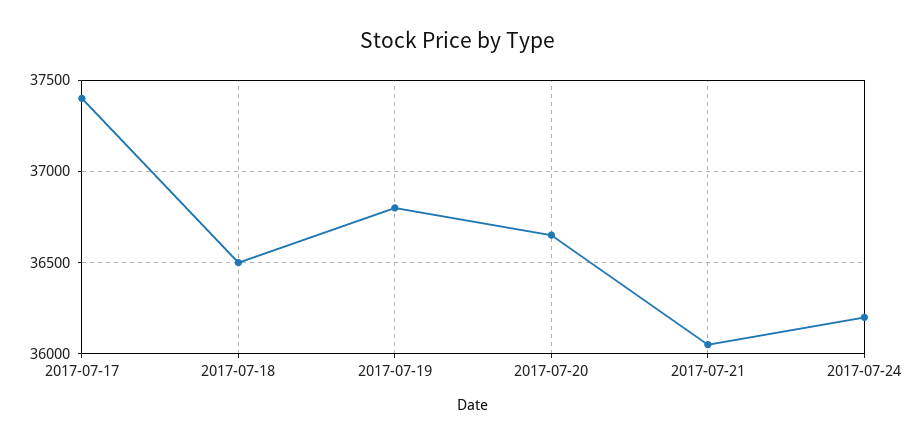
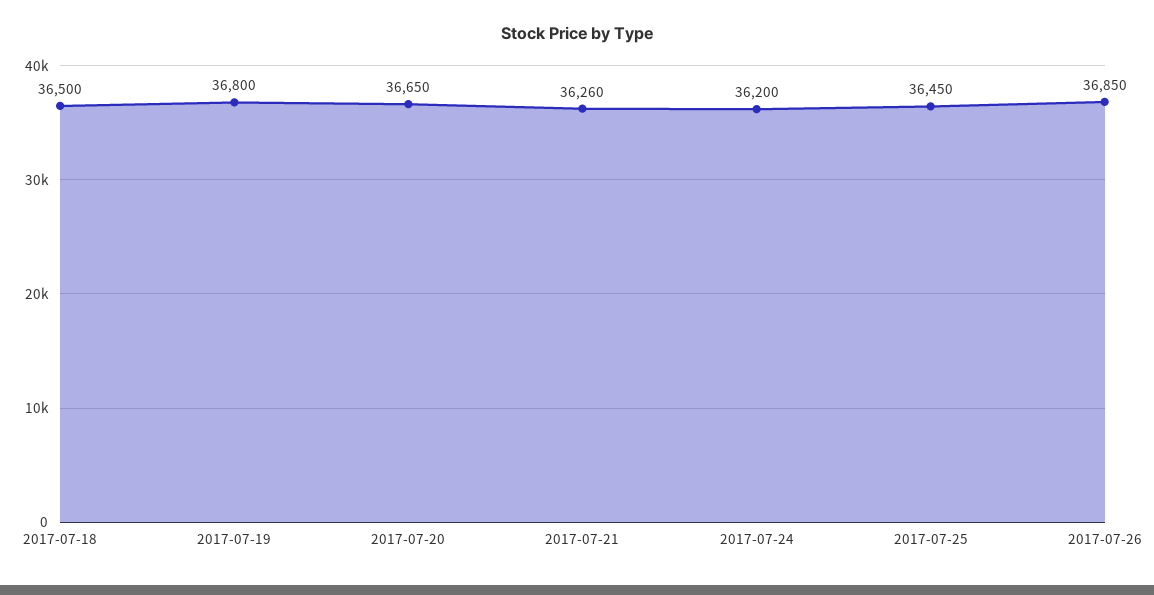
2017-07-17: 37400 -> none
2017-07-21: 36050 -> 36260
2017-07-25: none -> 36450
2017-07-26: none -> 36850

